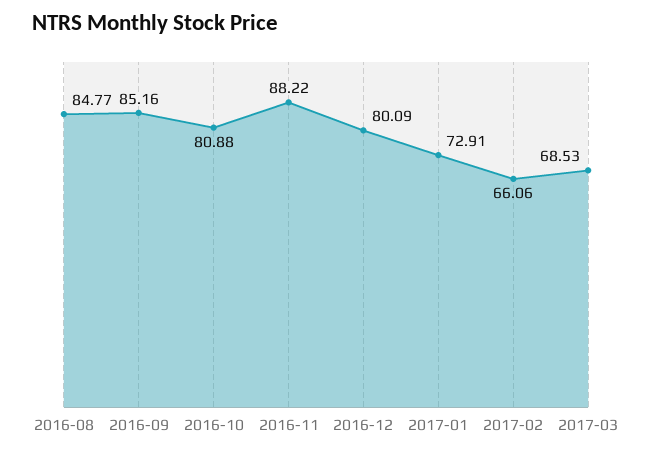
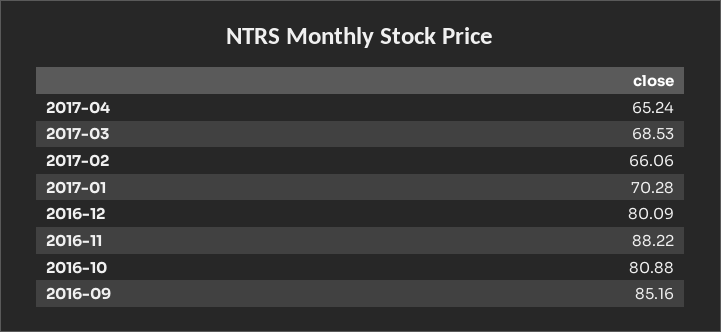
2016-08: 84.77 -> none
2017-01: 72.91 -> 70.28
2017-04: none -> 65.24

